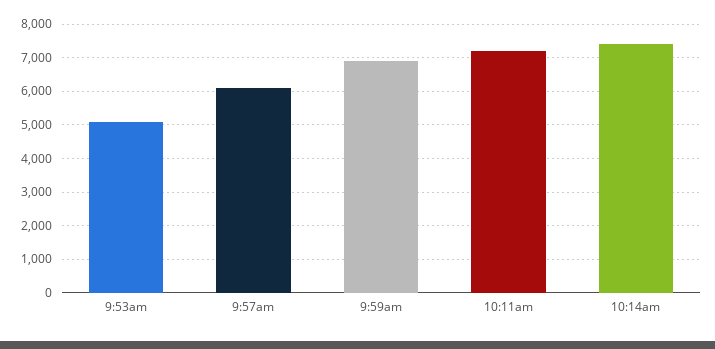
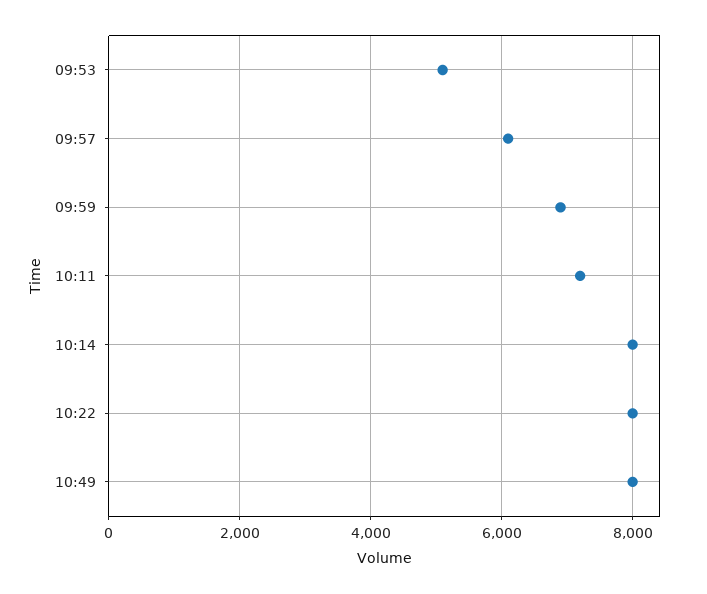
10:14am: 7400 -> 8000
10:22: none -> 8000
10:49: none -> 8000

